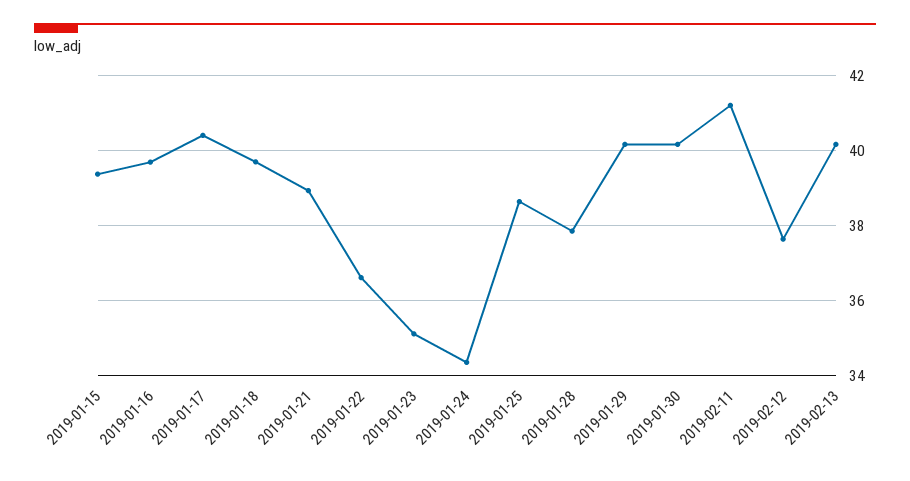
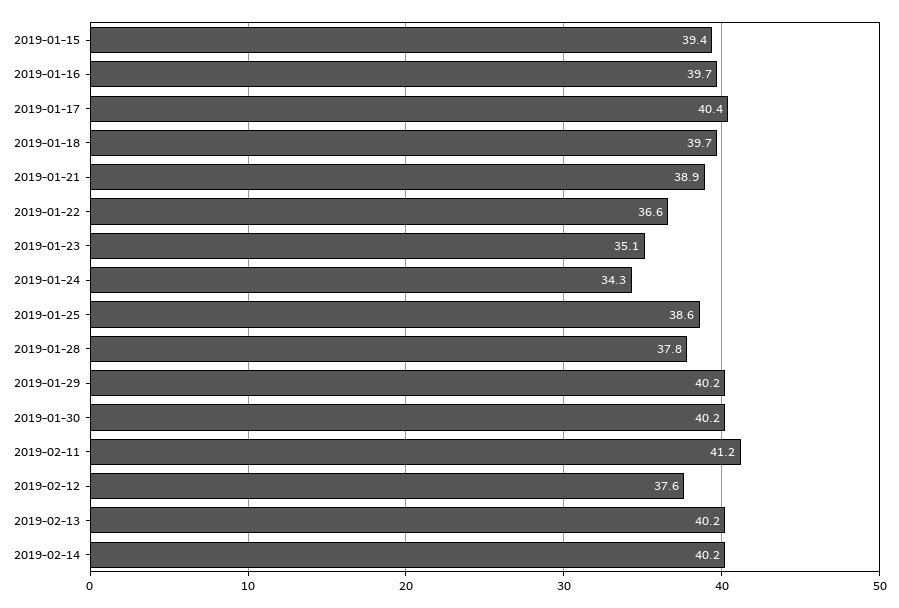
2019-02-14: none -> 40.2

